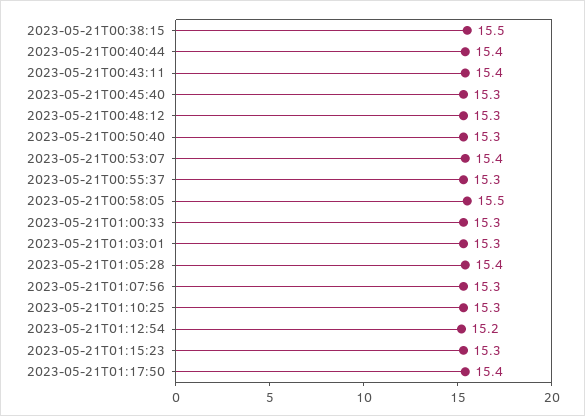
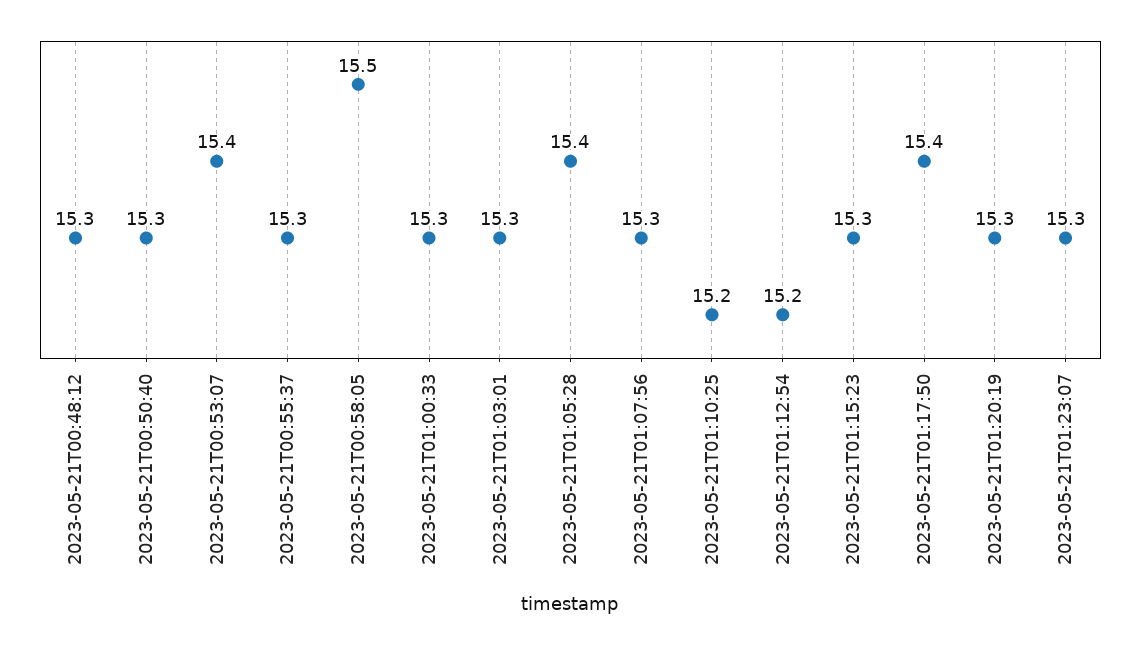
2023-05-21T00:38:15: 15.5 -> none
2023-05-21T00:40:44: 15.4 -> none
2023-05-21T00:43:11: 15.4 -> none
2023-05-21T00:45:40: 15.3 -> none
2023-05-21T01:10:25: 15.3 -> 15.2
2023-05-21T01:20:19: none -> 15.3
2023-05-21T01:23:07: none -> 15.3

